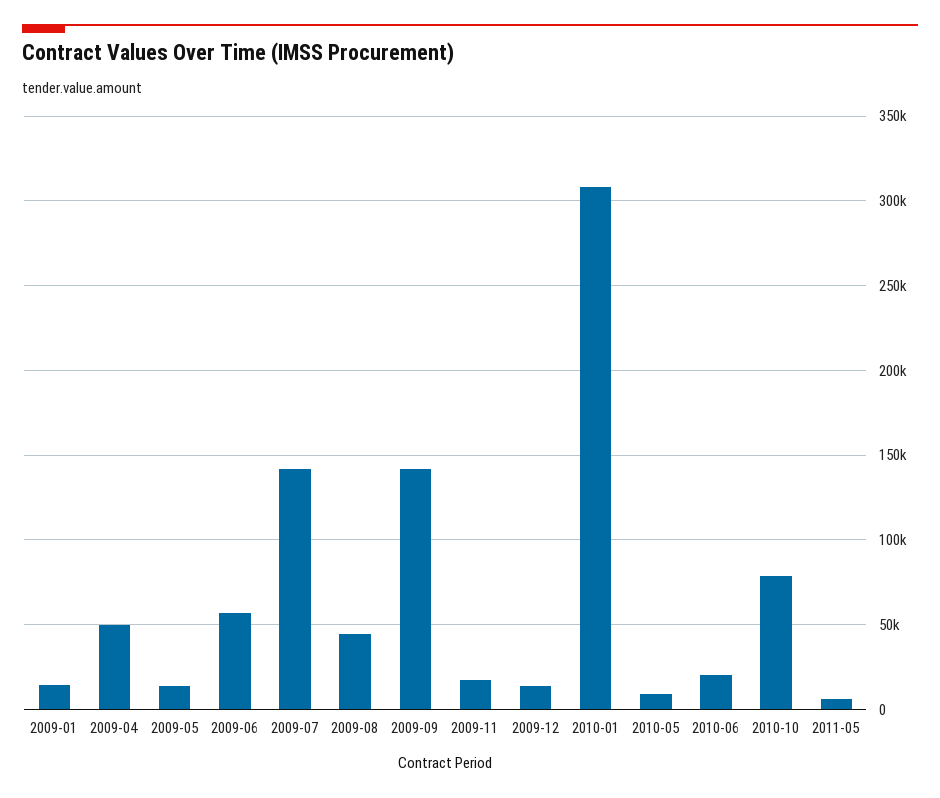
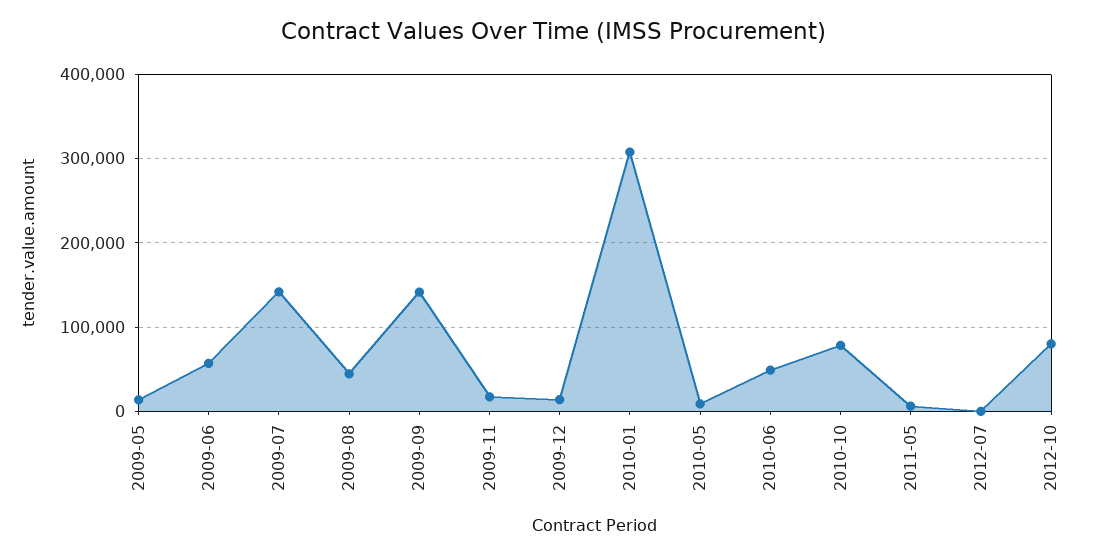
2009-01: 15000 -> none
2009-04: 50000 -> none
2010-06: 20000 -> 50000
2012-07: none -> 0
2012-10: none -> 80000

